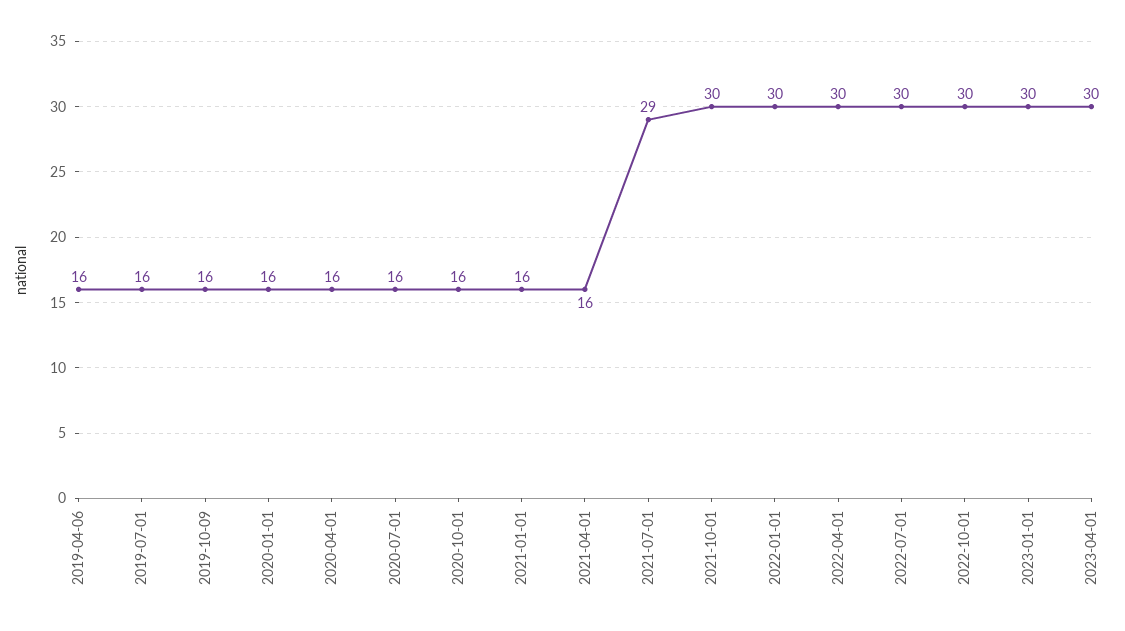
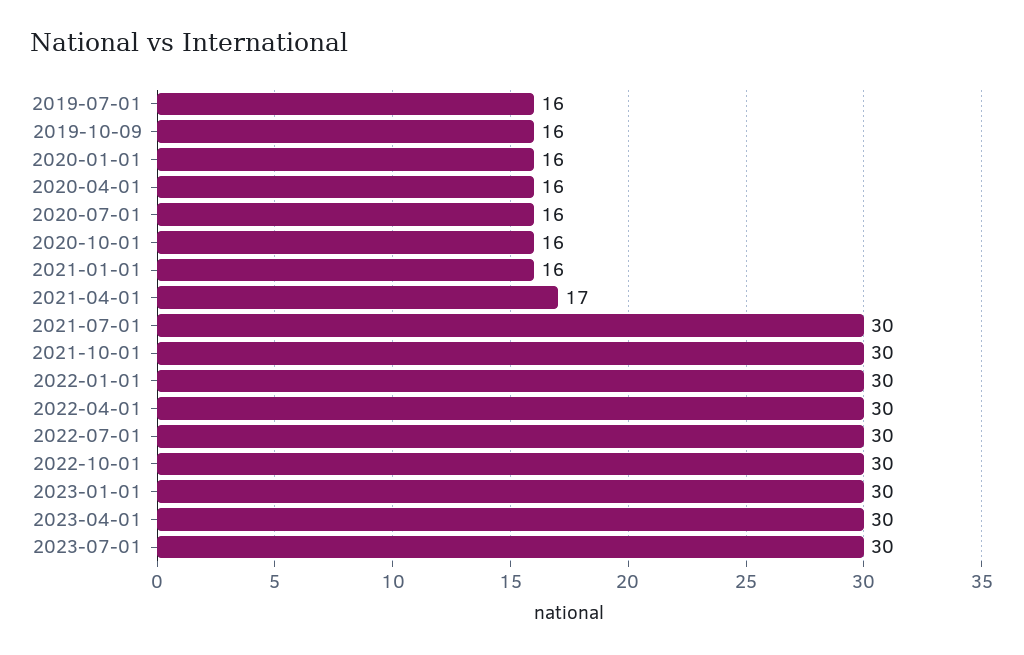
2019-04-06: 16 -> none
2021-04-01: 16 -> 17
2021-07-01: 29 -> 30
2023-07-01: none -> 30

